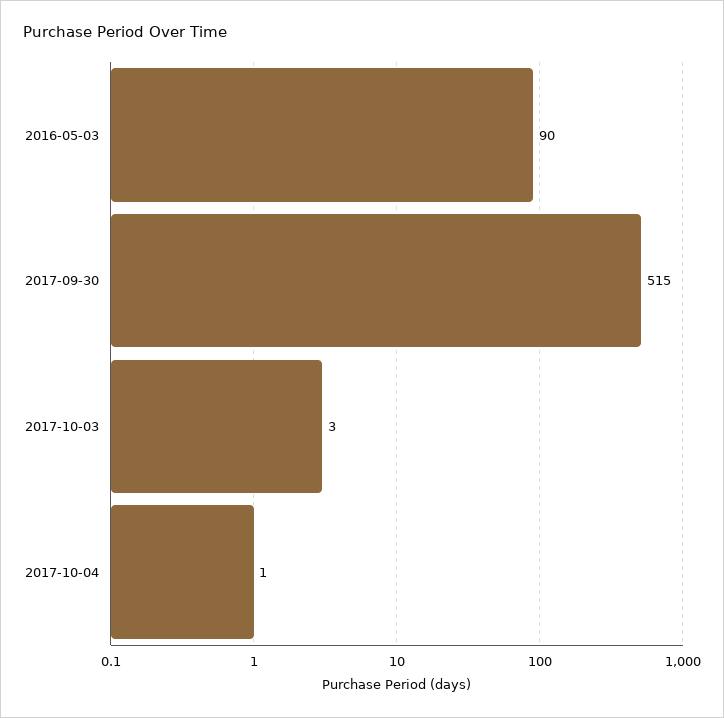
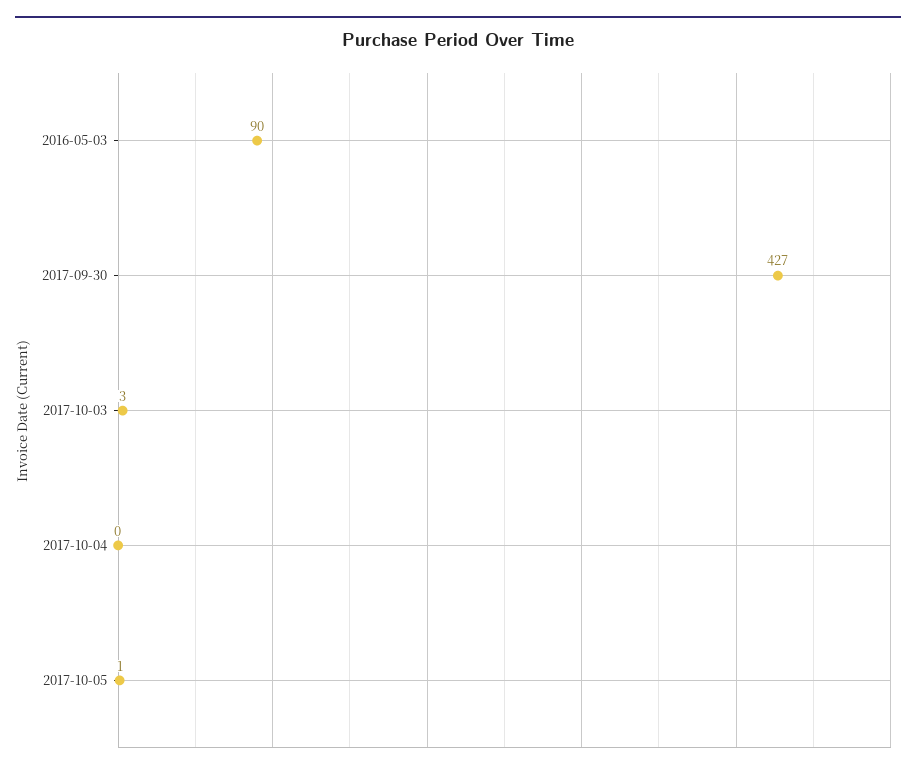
2017-09-30: 515 -> 427
2017-10-04: 1 -> 0
2017-10-05: none -> 1

